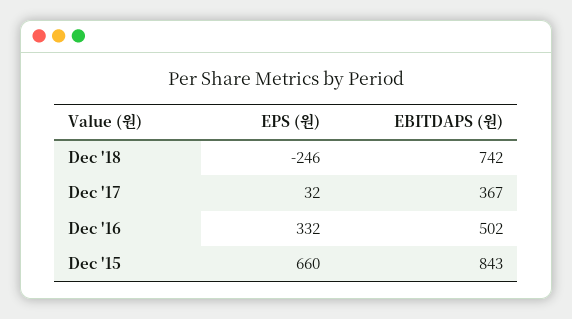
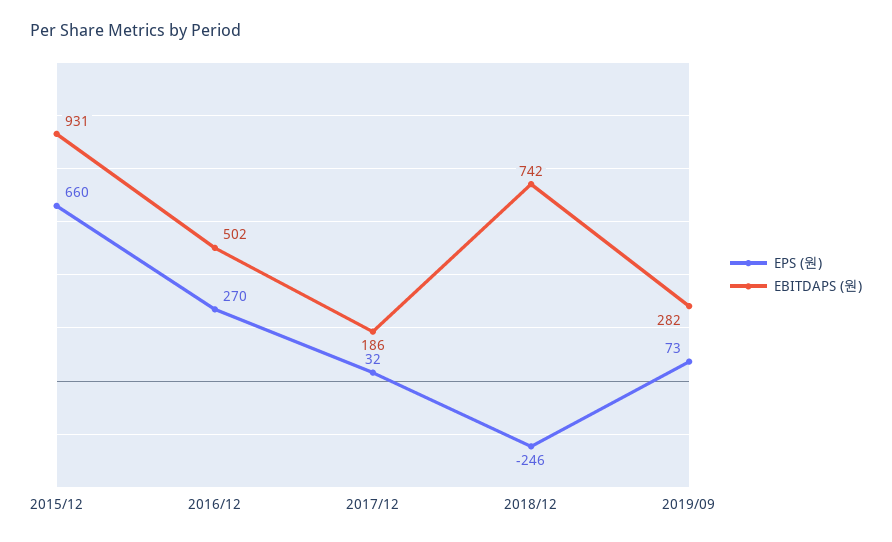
EBITDAPS (원), Dec '17: 367 -> 186
EPS (원), Dec '16: 332 -> 270
EBITDAPS (원), Dec '15: 843 -> 931
EPS (원), 2019/09: none -> 73
EBITDAPS (원), 2019/09: none -> 282

